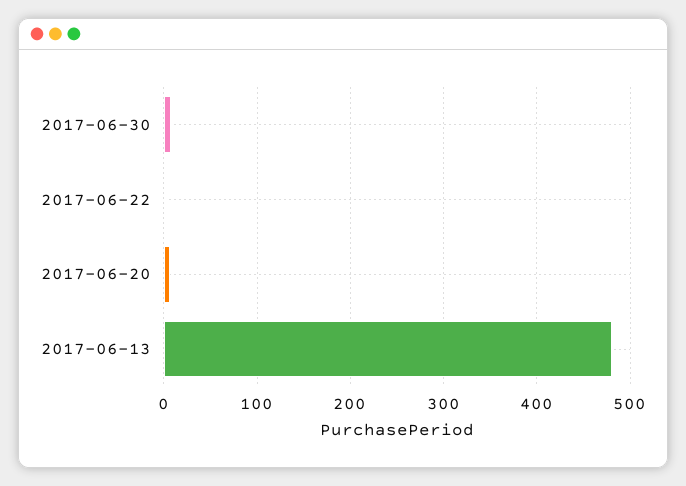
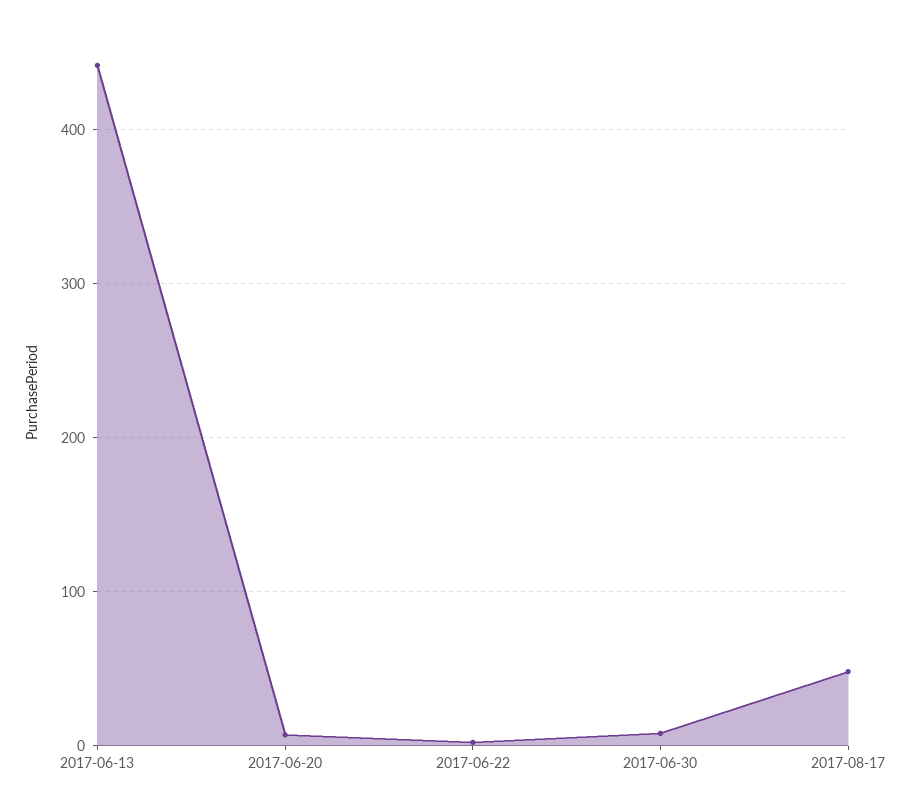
2017-06-13: 480 -> 440
2017-08-17: none -> 50

